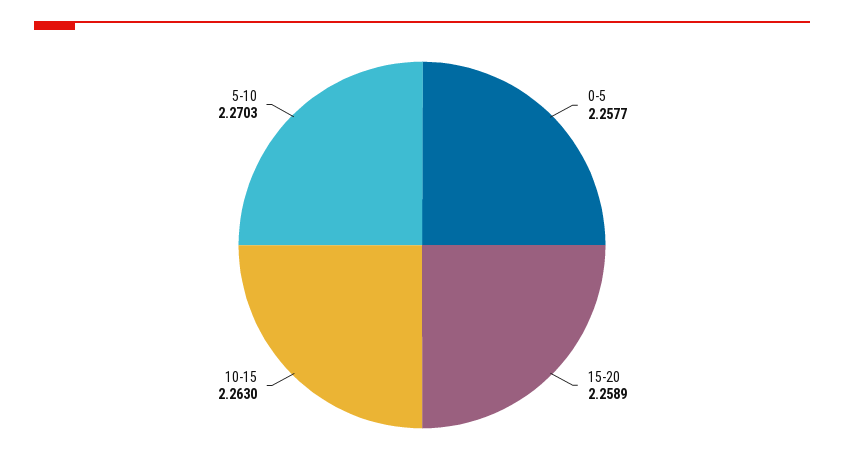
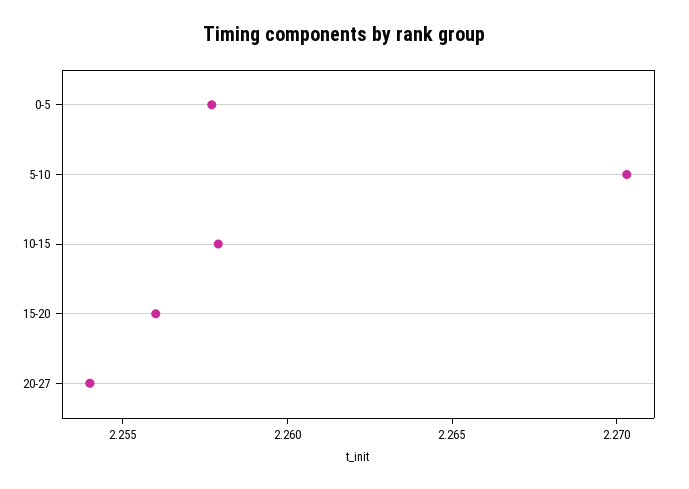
15-20: 2.2589 -> 2.256
10-15: 2.263 -> 2.258
20-27: none -> 2.254

